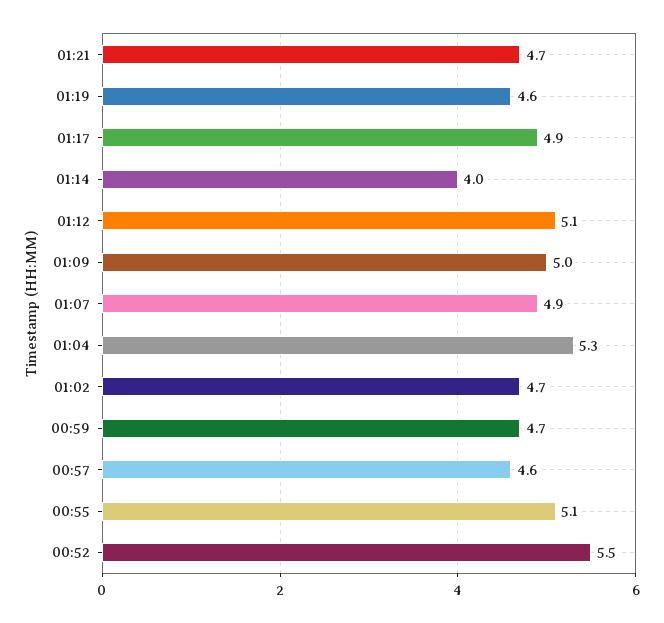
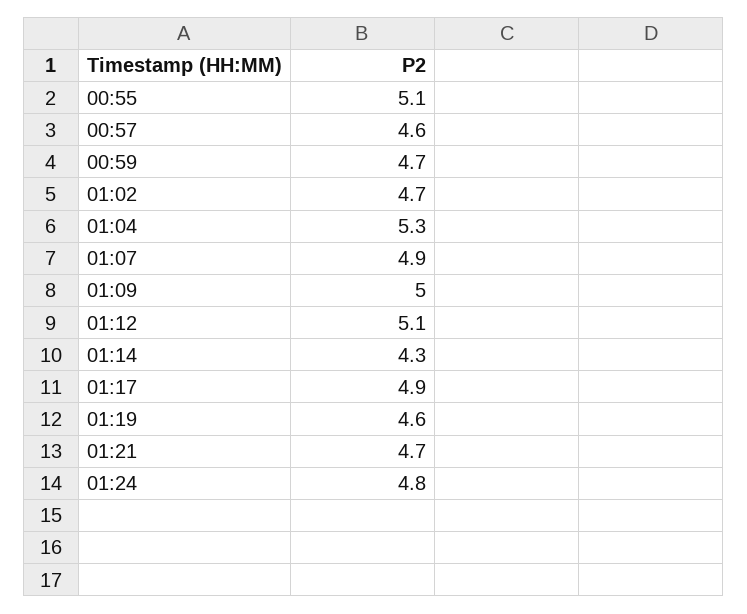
01:14: 4 -> 4.3
00:52: 5.5 -> none
01:24: none -> 4.8

